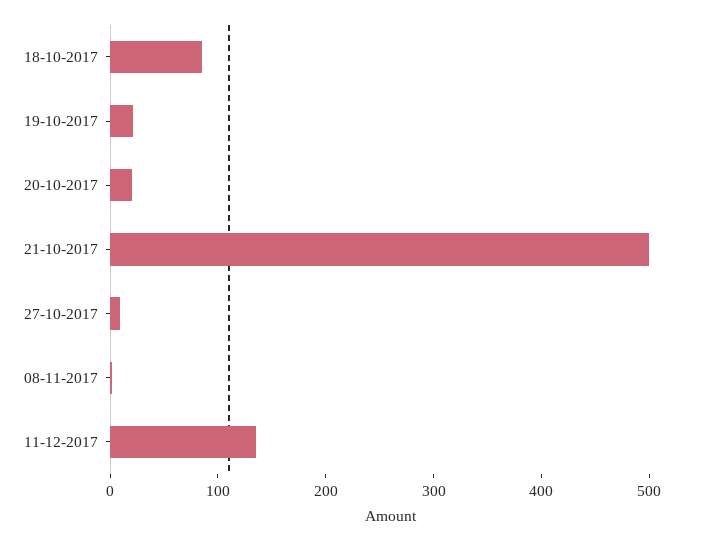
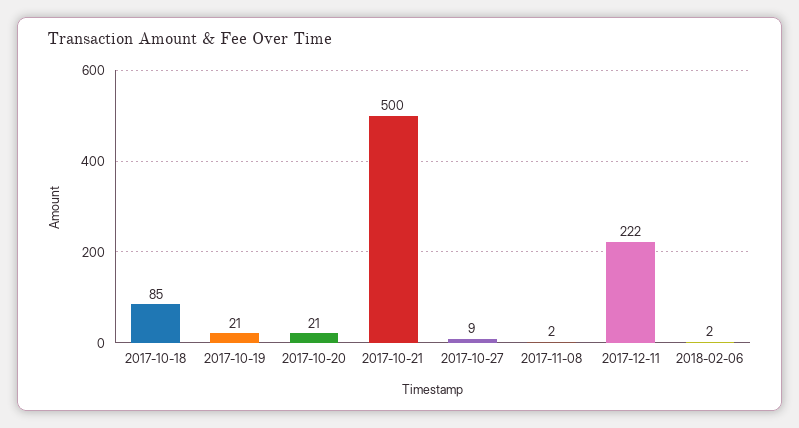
11-12-2017: 140 -> 222
2018-02-06: none -> 2

